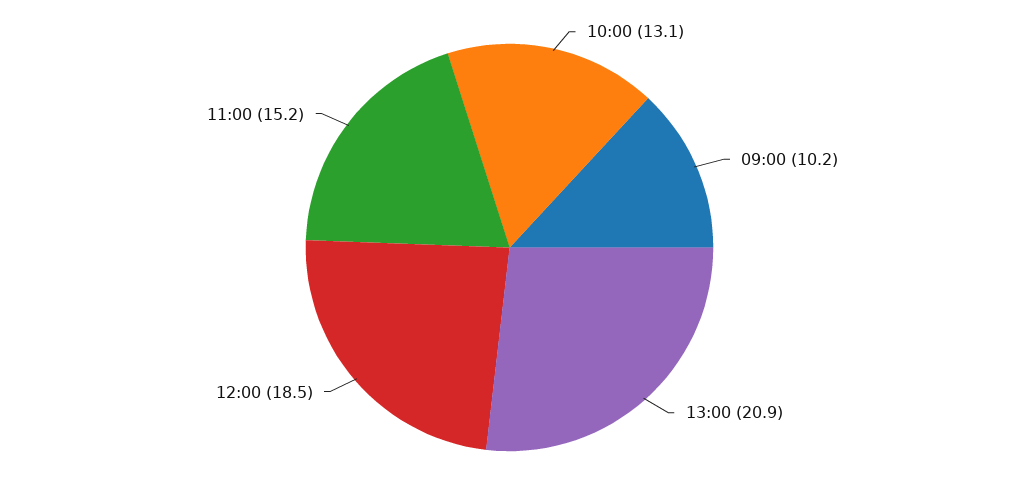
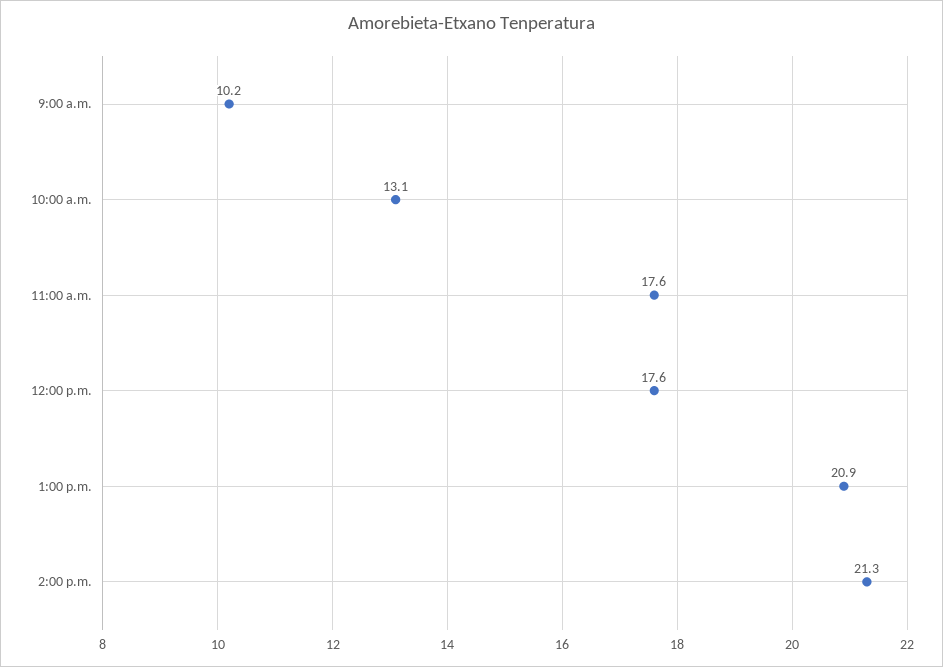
12:00: 18.5 -> 17.6
11:00: 15.2 -> 17.6
2:00 p.m.: none -> 21.3

